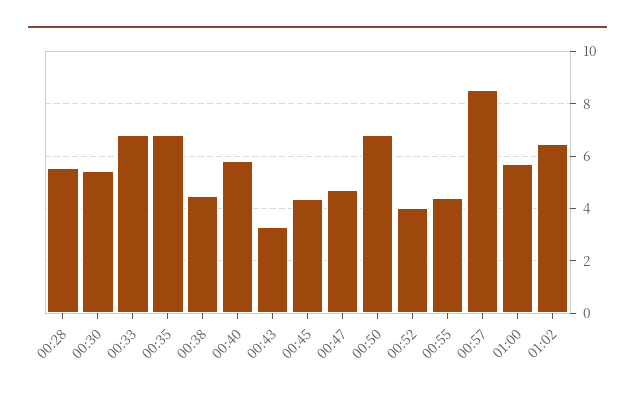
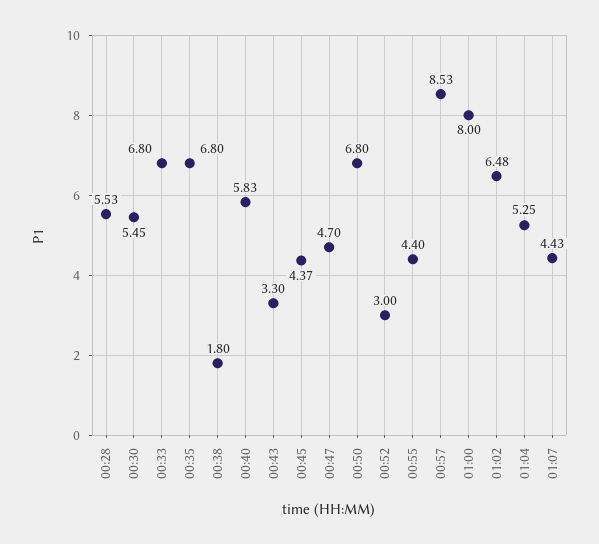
00:38: 4.5 -> 1.8
00:52: 4 -> 3
01:00: 5.75 -> 8
01:04: none -> 5.25
01:07: none -> 4.43

